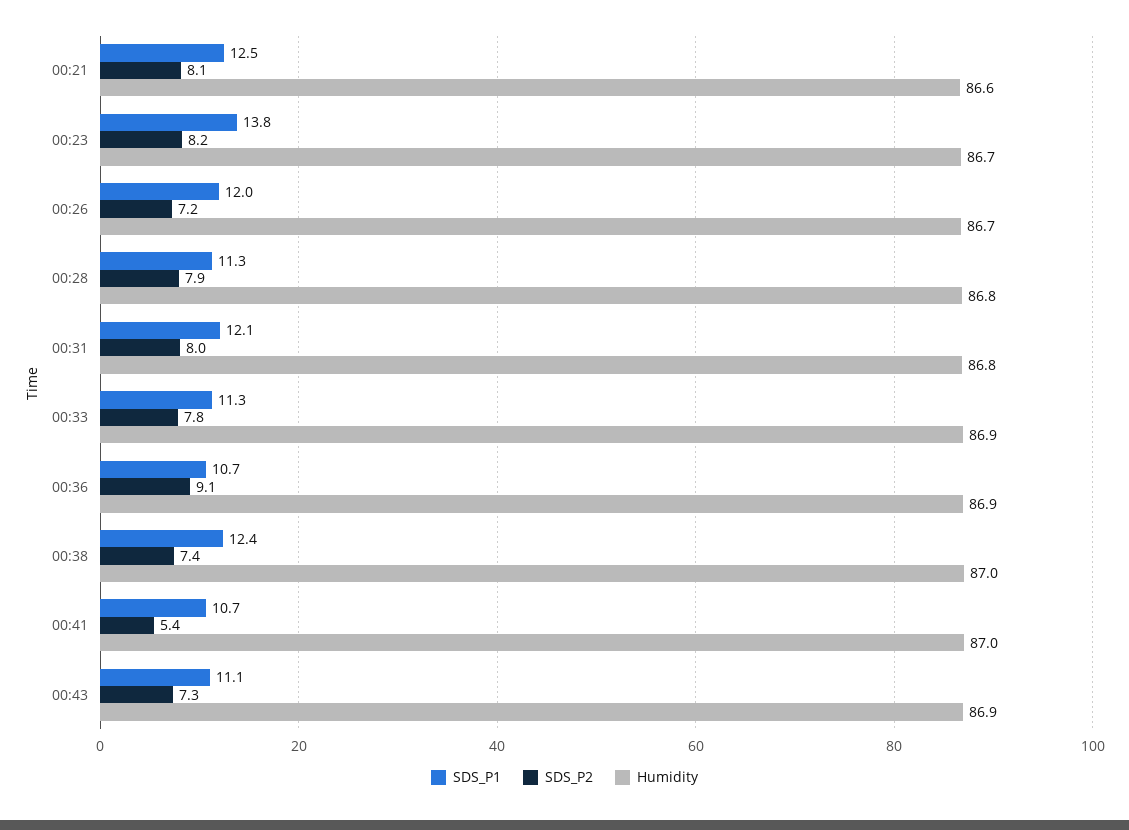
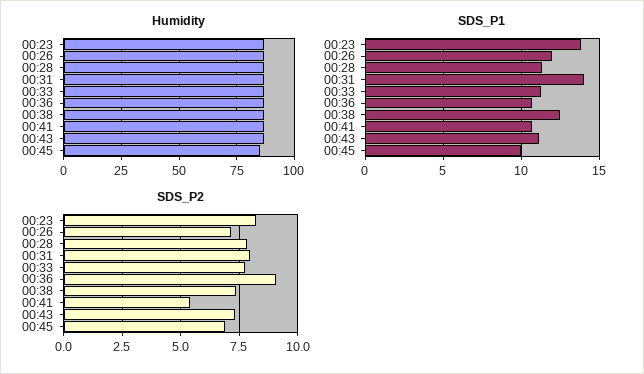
SDS_P1, 00:21: 12.5 -> none
SDS_P2, 00:21: 8.1 -> none
Humidity, 00:21: 86.6 -> none
SDS_P1, 00:31: 12.1 -> 14
Humidity, 00:45: none -> 85
SDS_P1, 00:45: none -> 10
SDS_P2, 00:45: none -> 7

